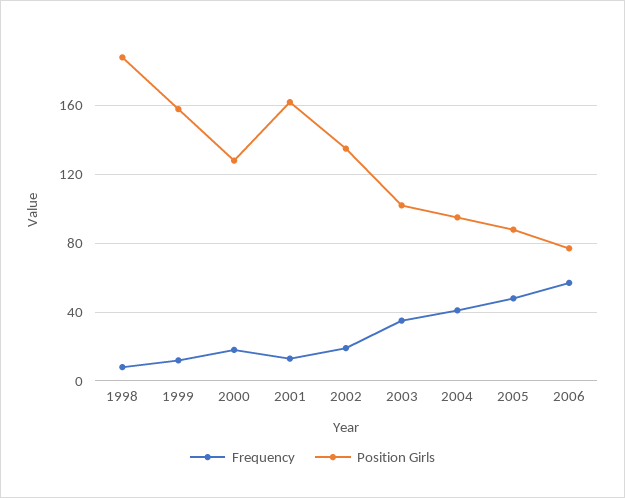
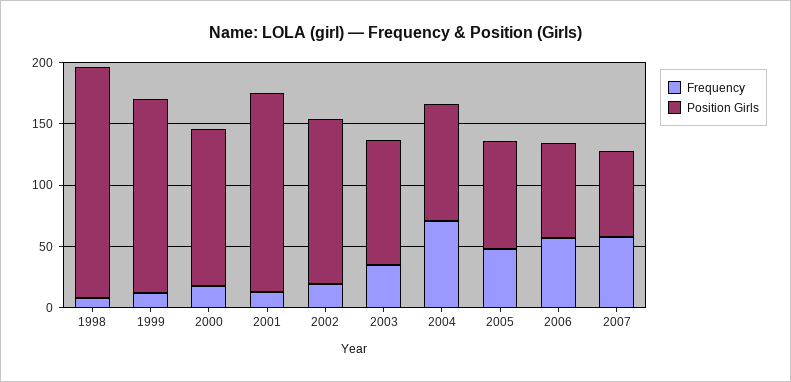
Frequency, 2004: 40 -> 70
Frequency, 2007: none -> 60
Position Girls, 2007: none -> 70

